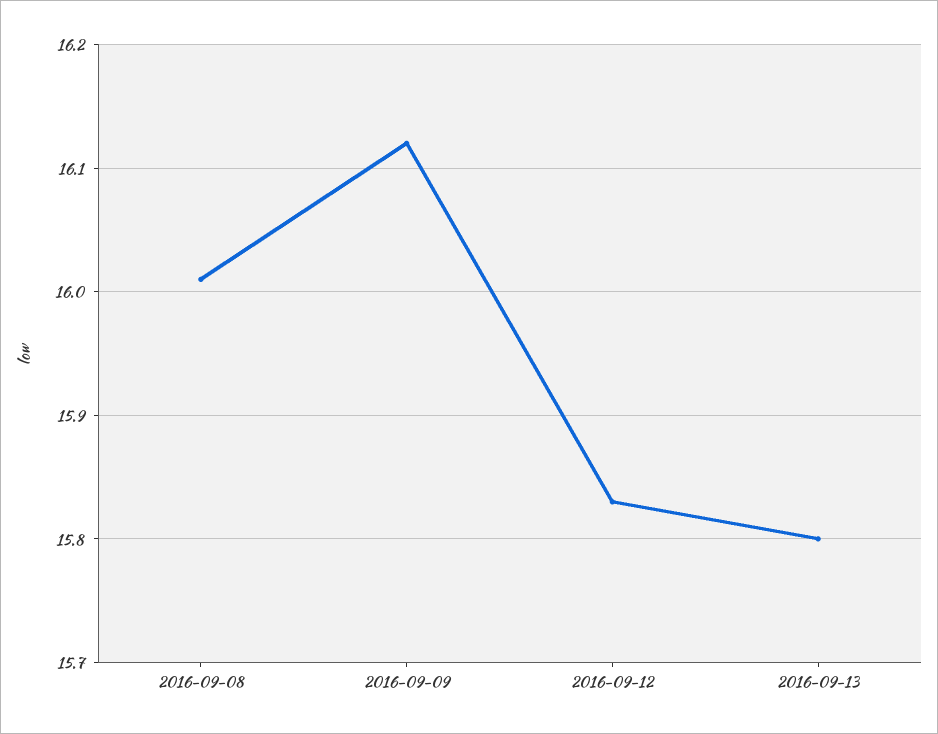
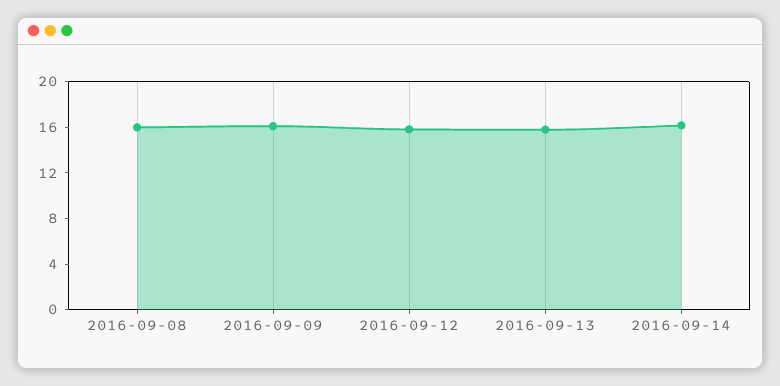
2016-09-14: none -> 16

